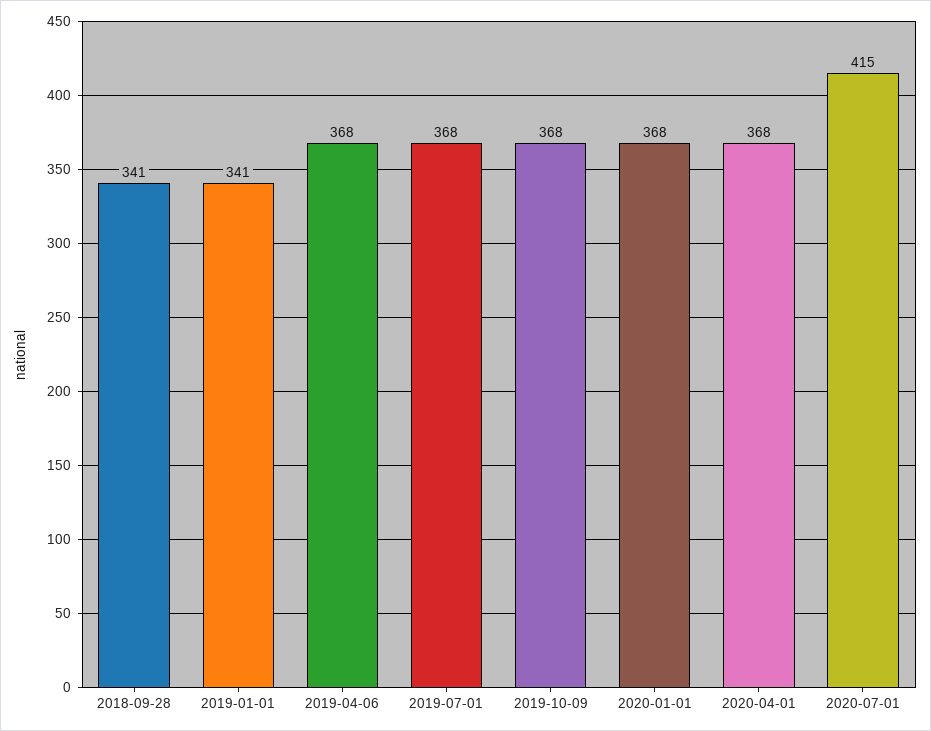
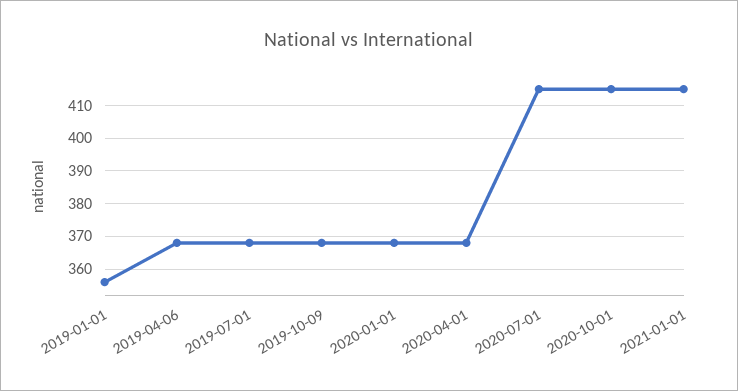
2018-09-28: 341 -> none
2019-01-01: 341 -> 355
2020-10-01: none -> 415
2021-01-01: none -> 415

